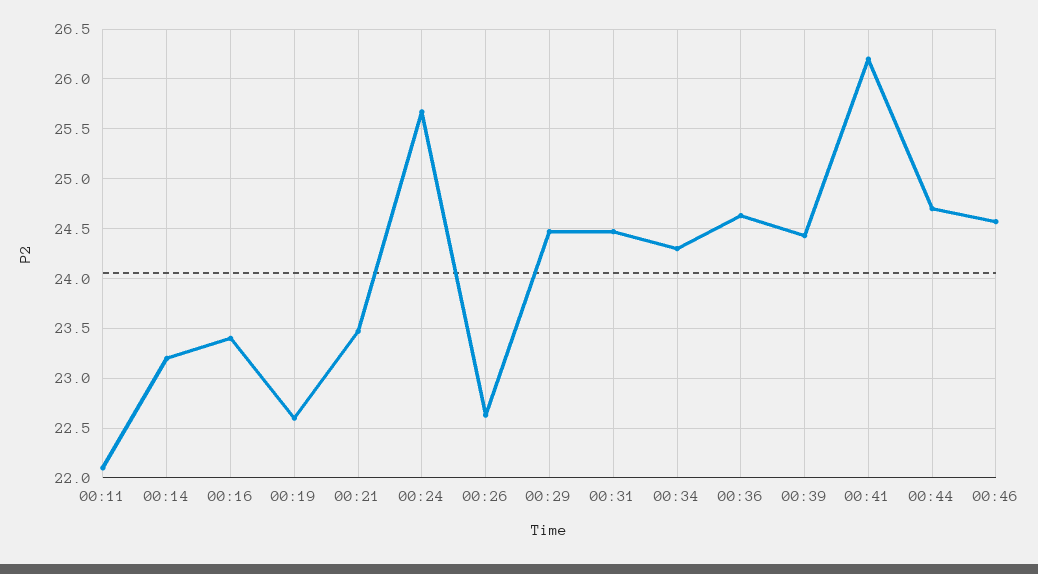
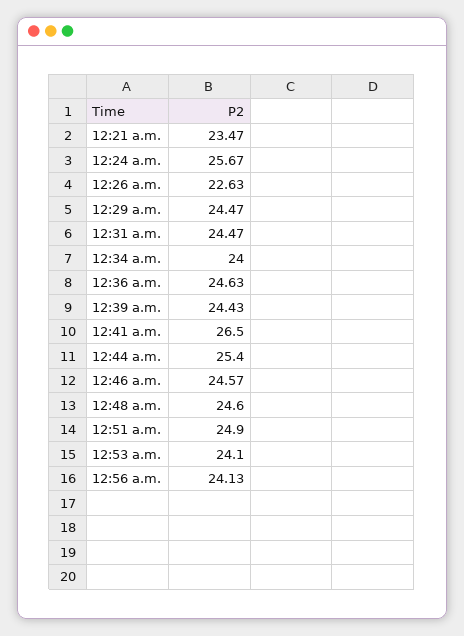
00:11: 22.1 -> none
00:14: 23.2 -> none
00:16: 23.4 -> none
00:19: 22.6 -> none
00:34: 24.3 -> 24
00:41: 26.2 -> 26.5
00:44: 24.7 -> 25.4
12:48 a.m.: none -> 24.6
12:51 a.m.: none -> 24.9
12:53 a.m.: none -> 24.1
12:56 a.m.: none -> 24.13

